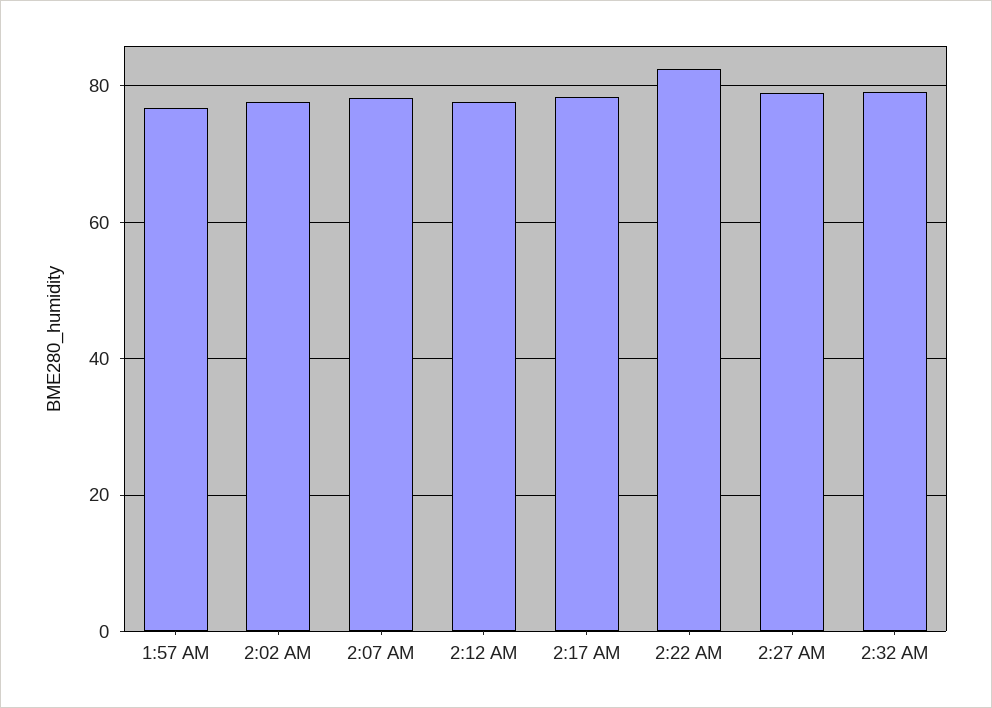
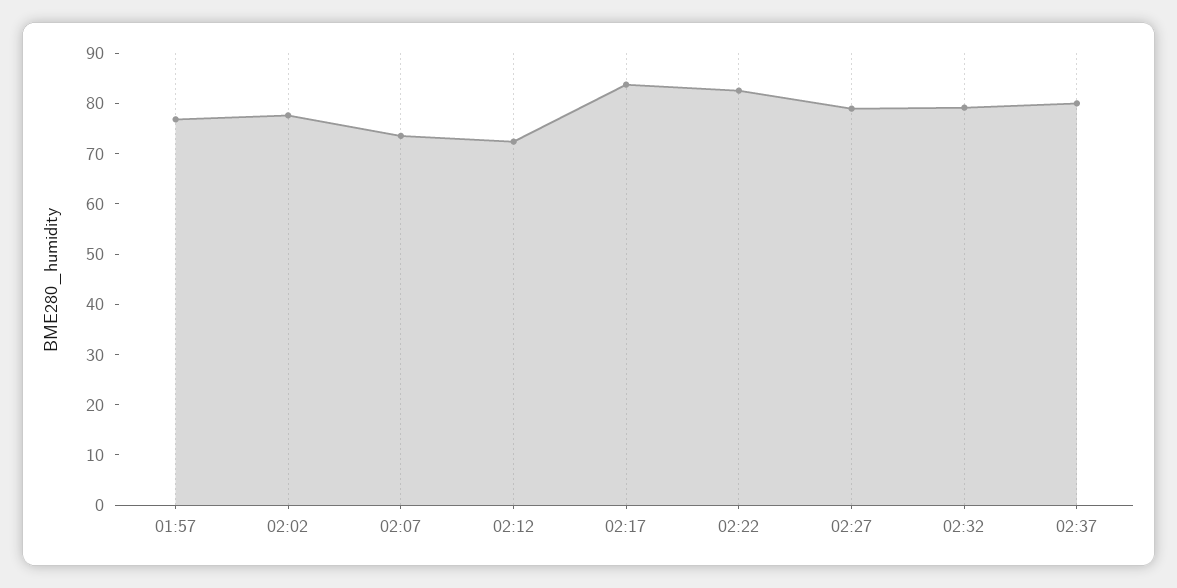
2:07 AM: 78 -> 74
2:12 AM: 78 -> 72
2:17 AM: 78 -> 84
02:37: none -> 80

